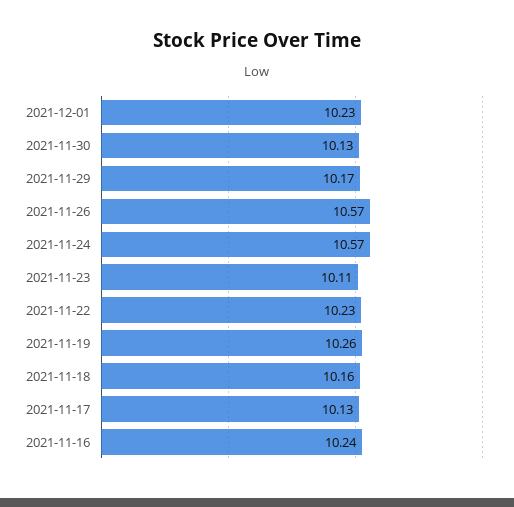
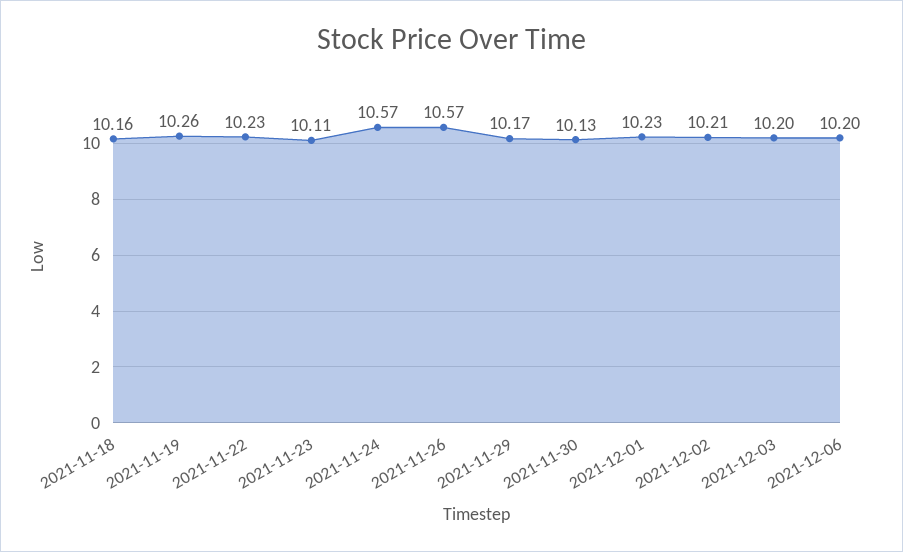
2021-11-17: 10.13 -> none
2021-11-16: 10.24 -> none
2021-12-02: none -> 10.21
2021-12-03: none -> 10.2
2021-12-06: none -> 10.2

